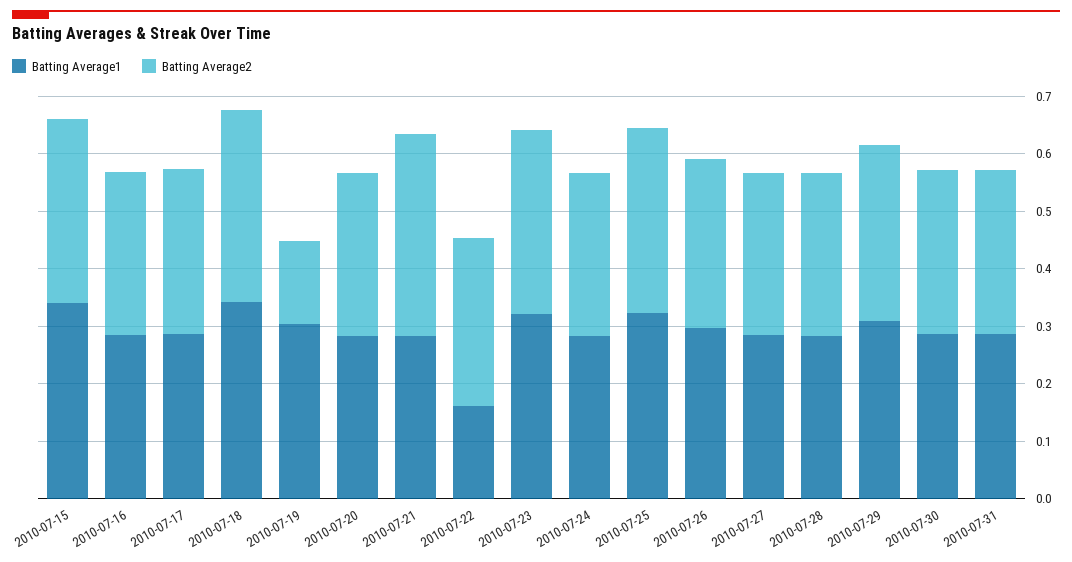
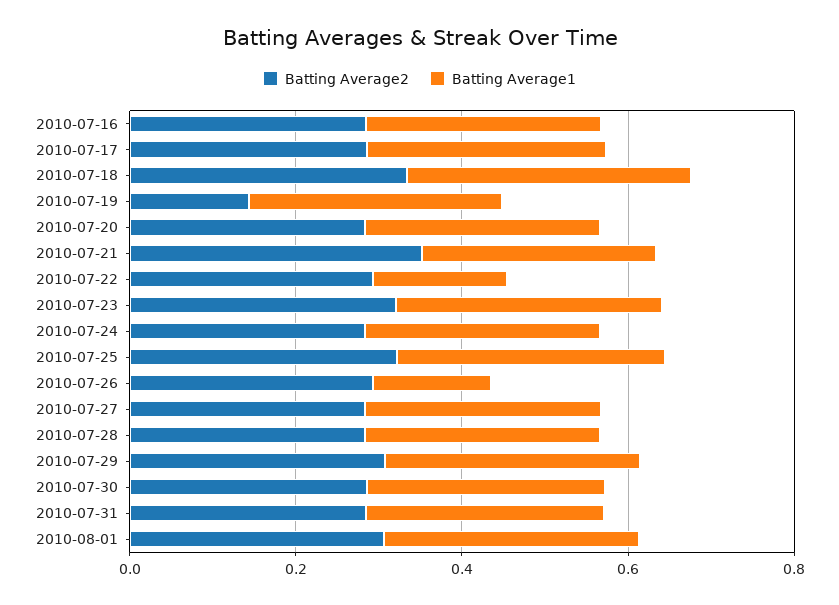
Batting Average1, 2010-07-15: 0.34 -> none
Batting Average2, 2010-07-15: 0.32 -> none
Batting Average1, 2010-07-26: 0.3 -> 0.15
Batting Average2, 2010-08-01: none -> 0.3
Batting Average1, 2010-08-01: none -> 0.3

